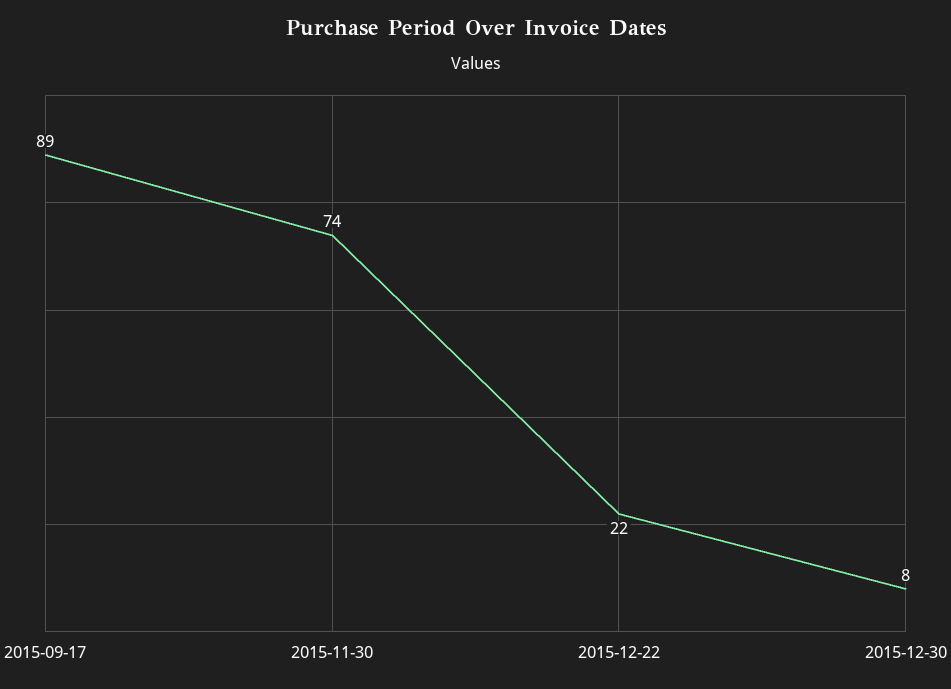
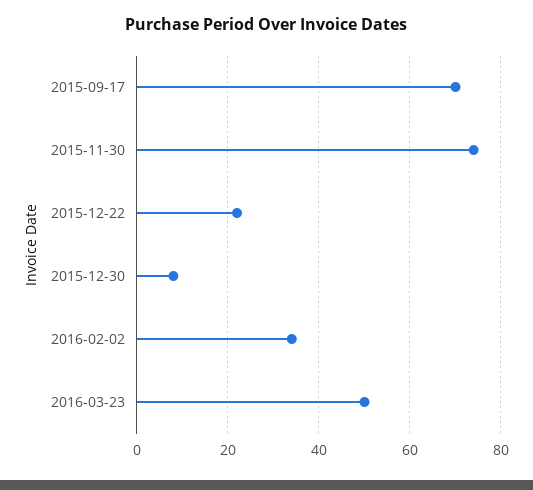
2015-09-17: 89 -> 70
2016-02-02: none -> 35
2016-03-23: none -> 50

